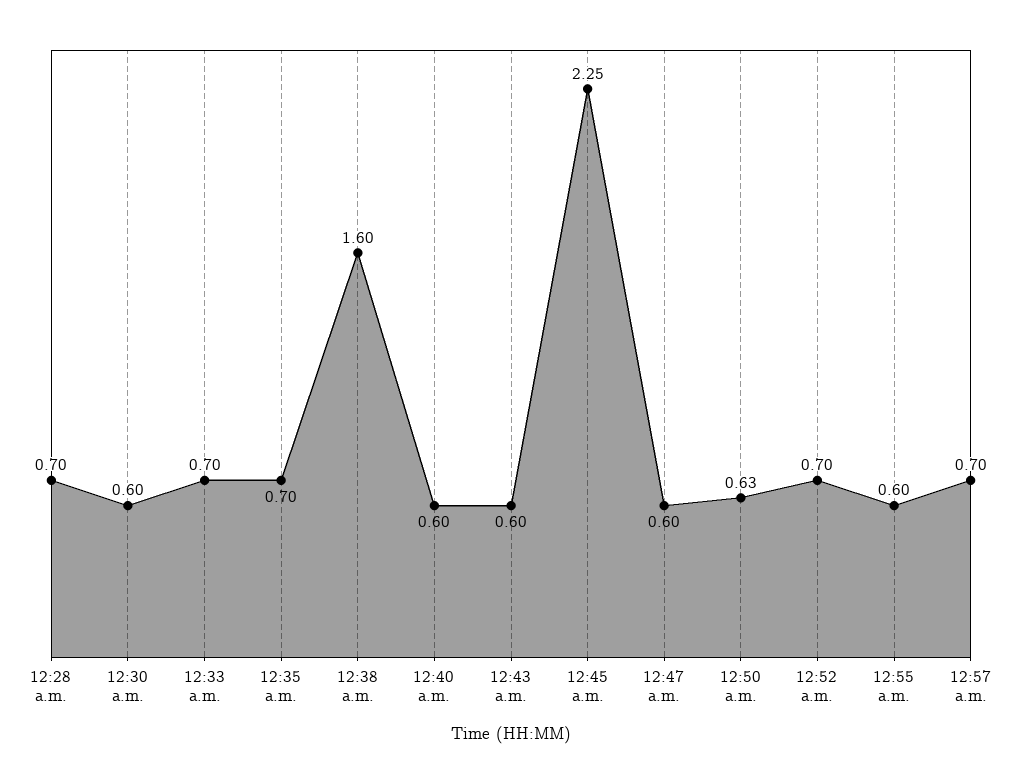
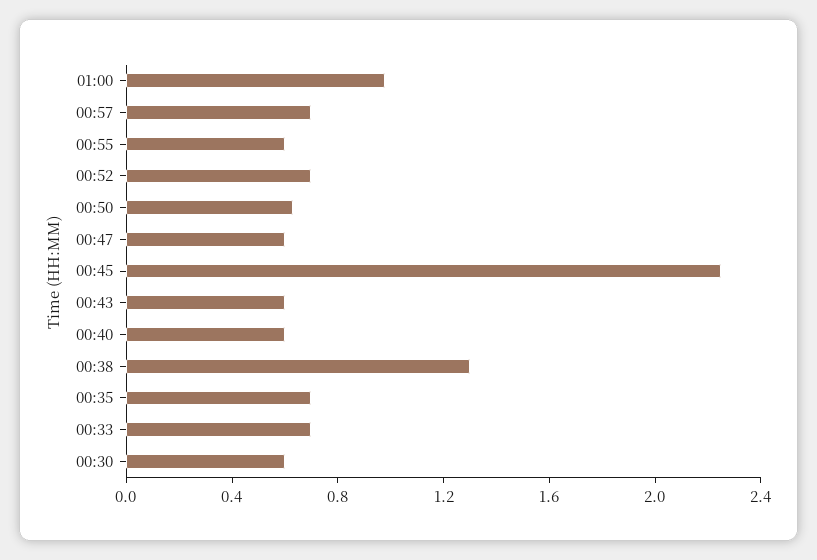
12:28 a.m.: 0.7 -> none
12:38 a.m.: 1.6 -> 1.3
01:00: none -> 1

